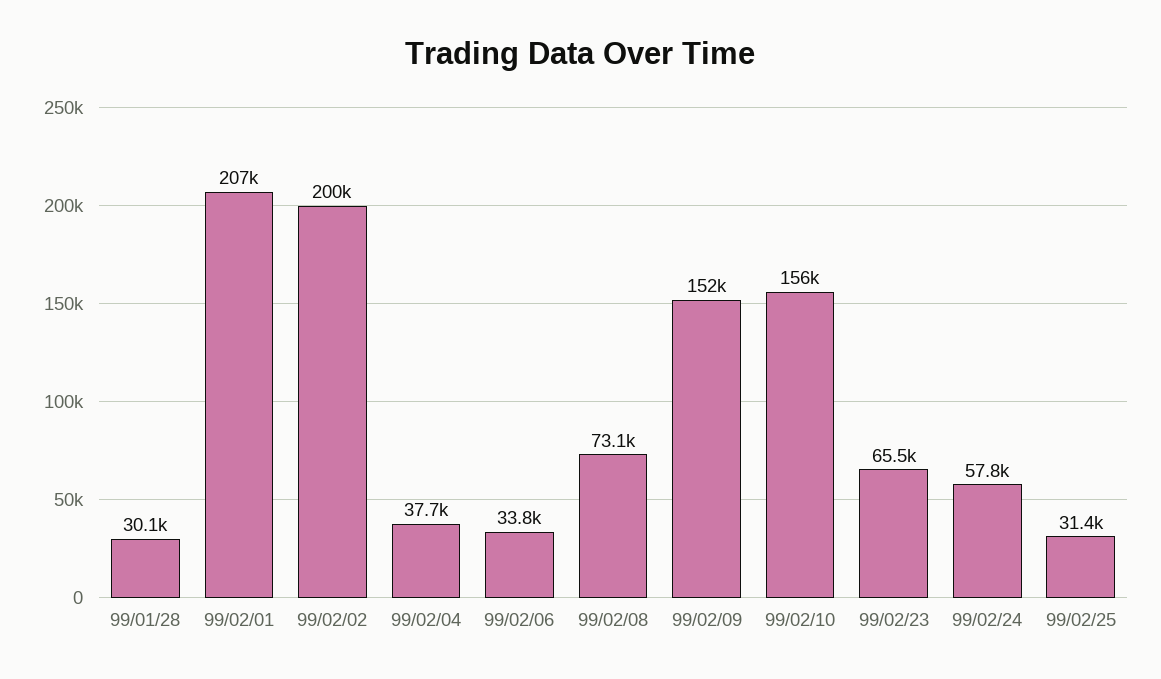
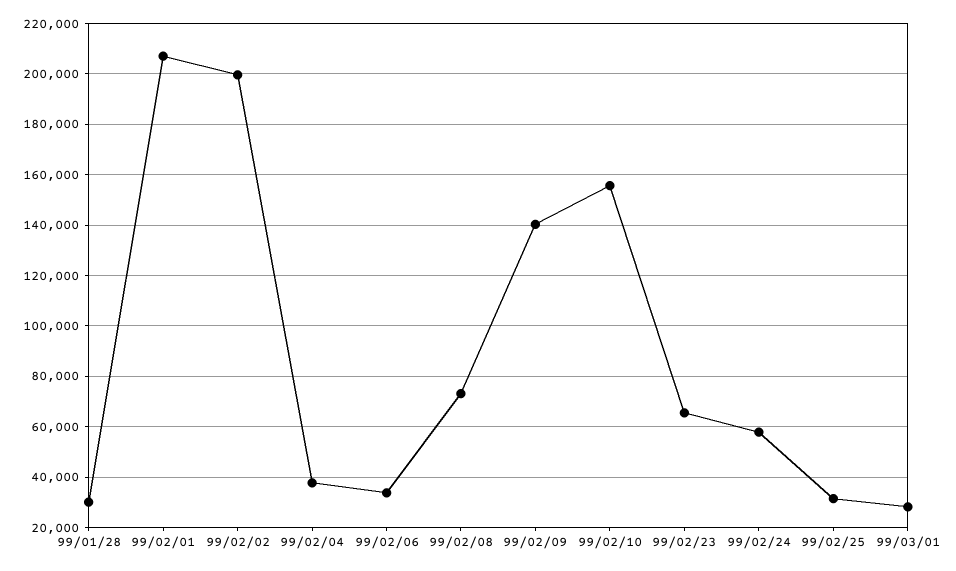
99/02/09: 152000 -> 140000
99/03/01: none -> 27500

